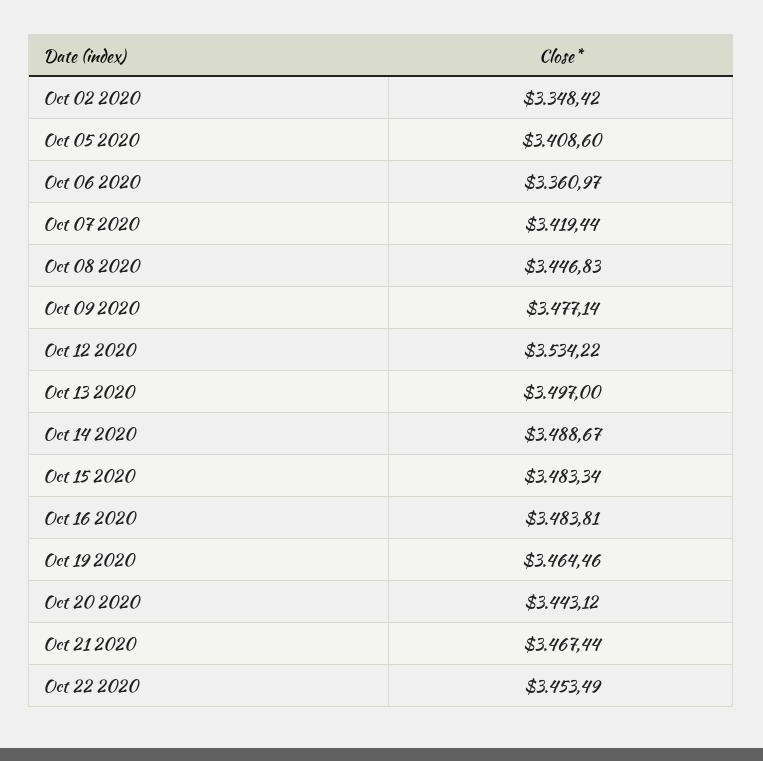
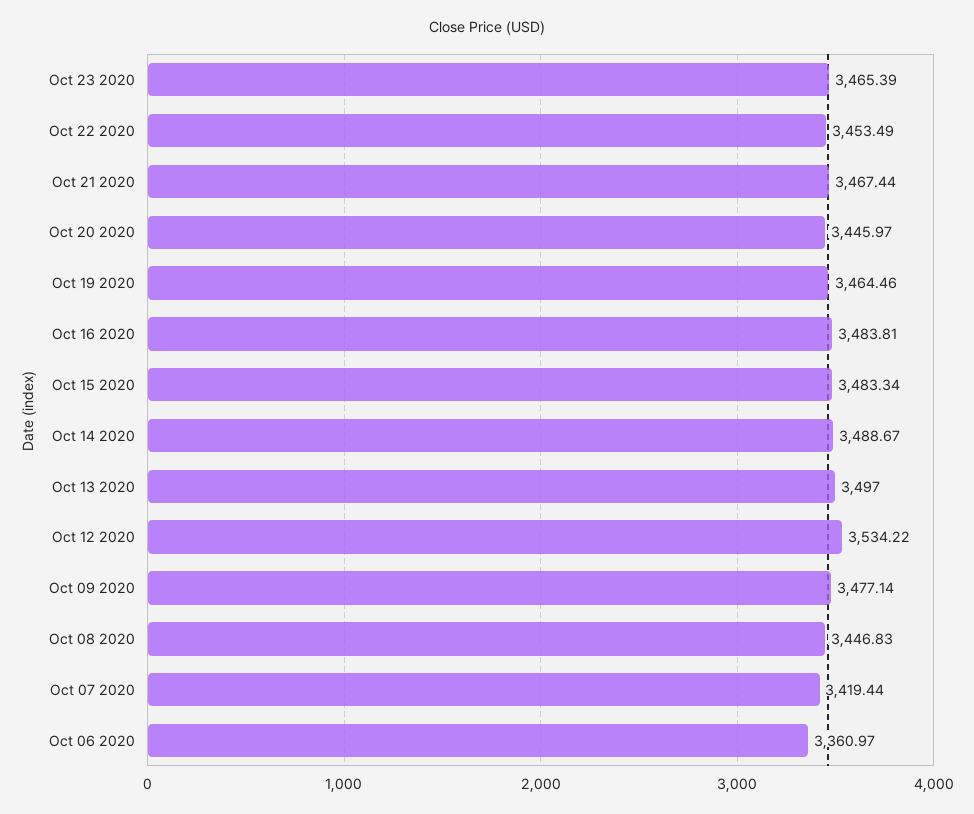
Oct 02 2020: 3348.42 -> none
Oct 05 2020: 3408.6 -> none
Oct 20 2020: 3443.12 -> 3445.97
Oct 23 2020: none -> 3465.39

